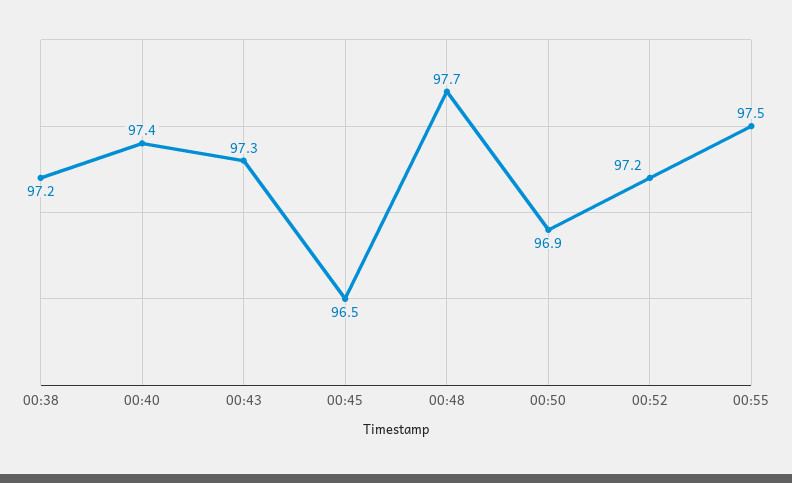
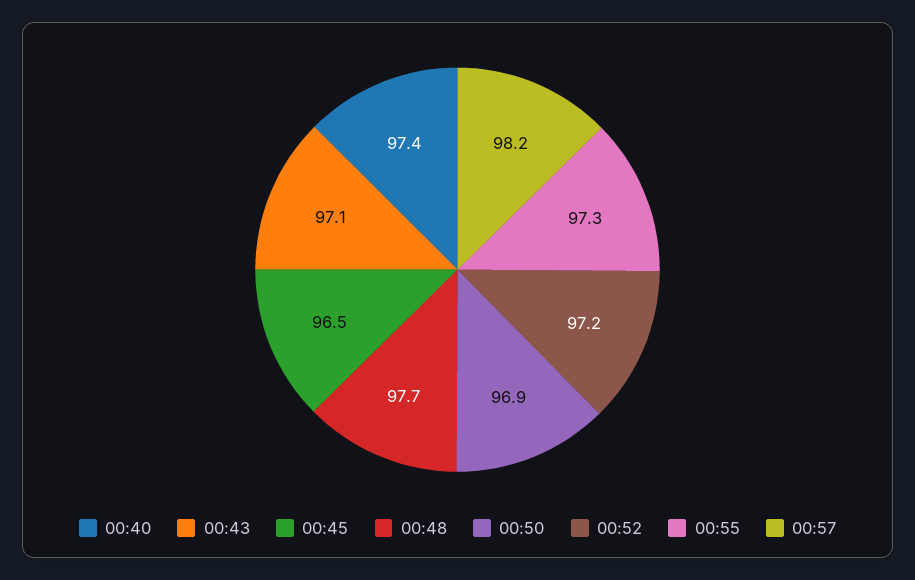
00:38: 97.2 -> none
00:43: 97.3 -> 97.1
00:55: 97.5 -> 97.3
00:57: none -> 98.2

